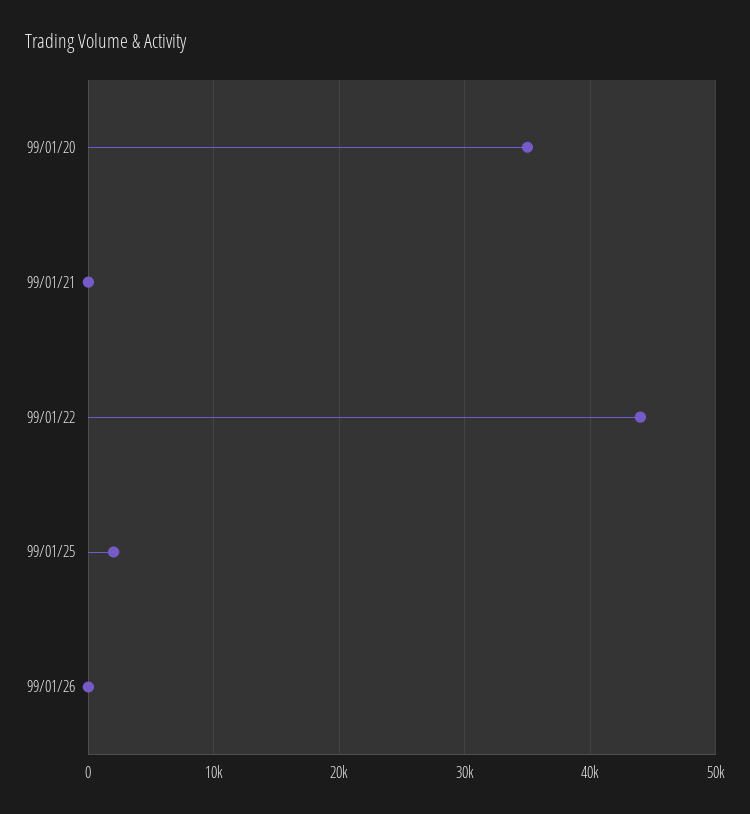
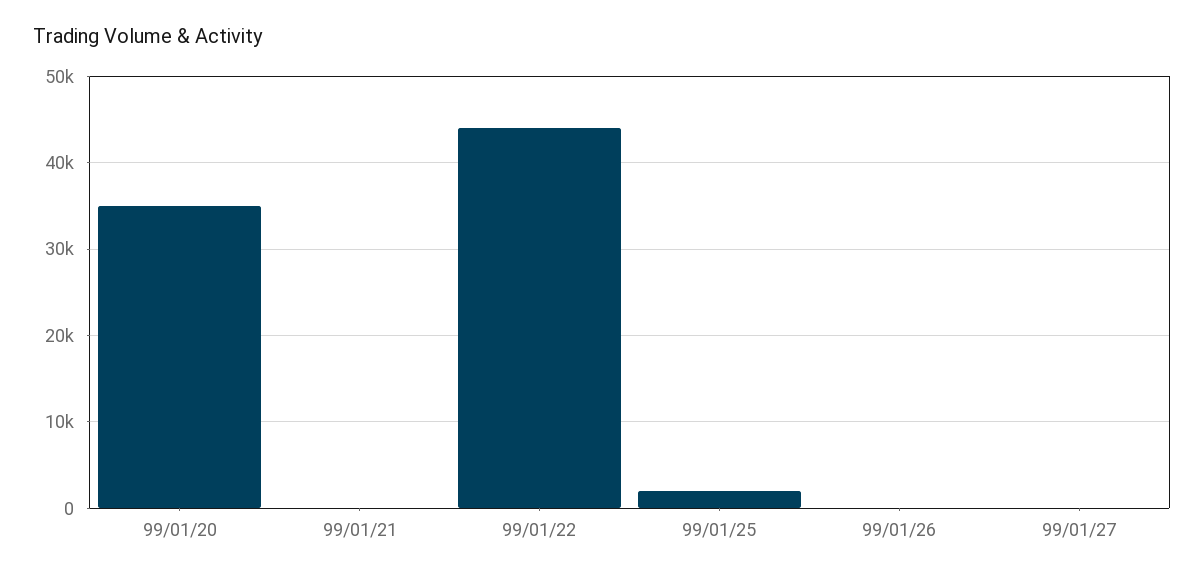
99/01/27: none -> 0

